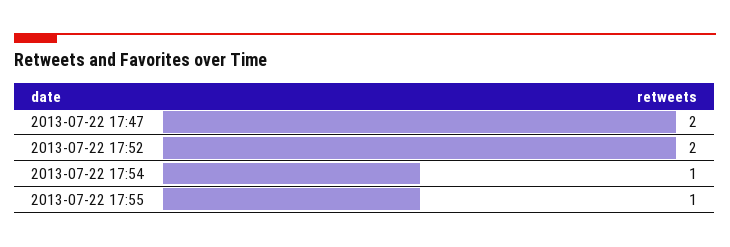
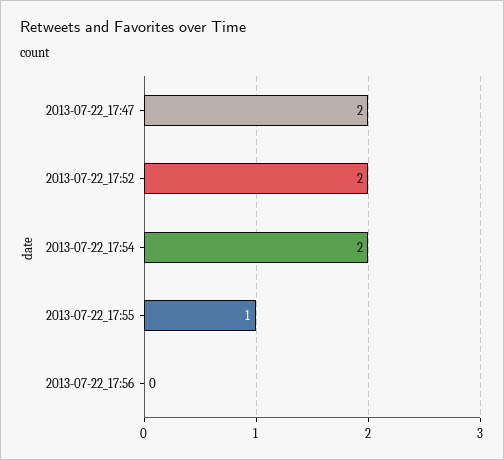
2013-07-22 17:54: 1 -> 2
2013-07-22_17:56: none -> 0

